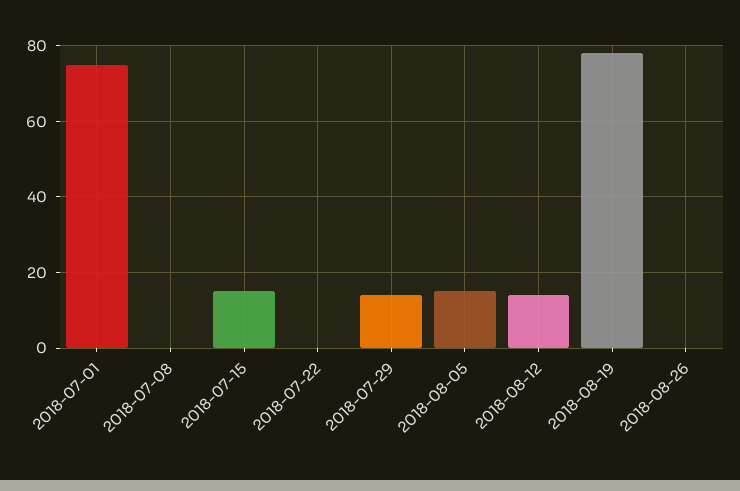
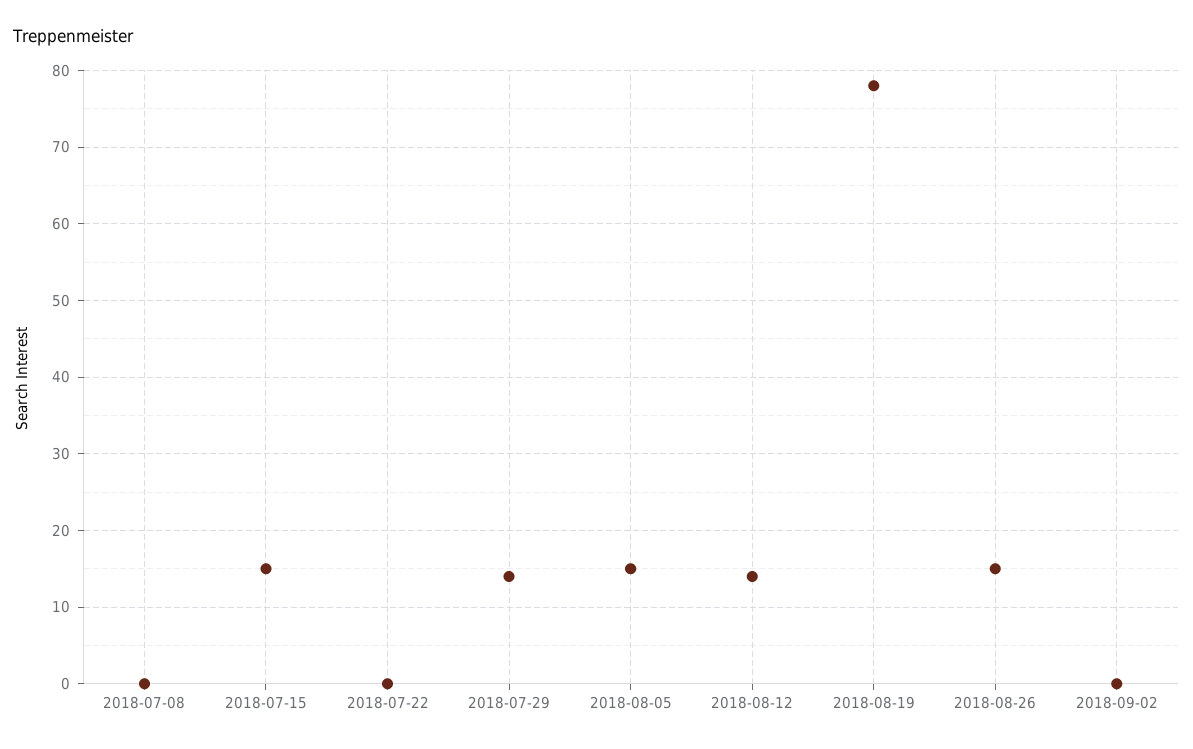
2018-07-01: 75 -> none
2018-08-26: 0 -> 15
2018-09-02: none -> 0

